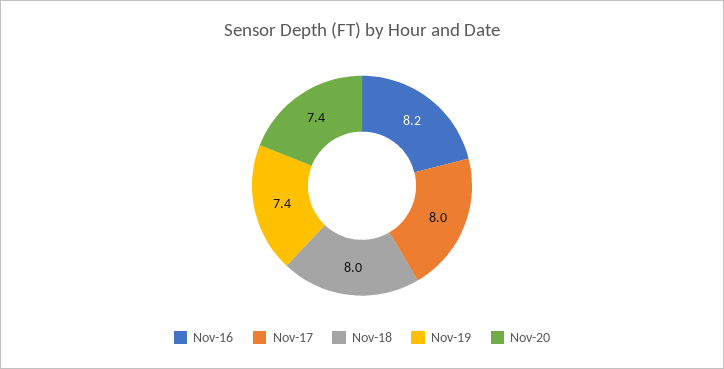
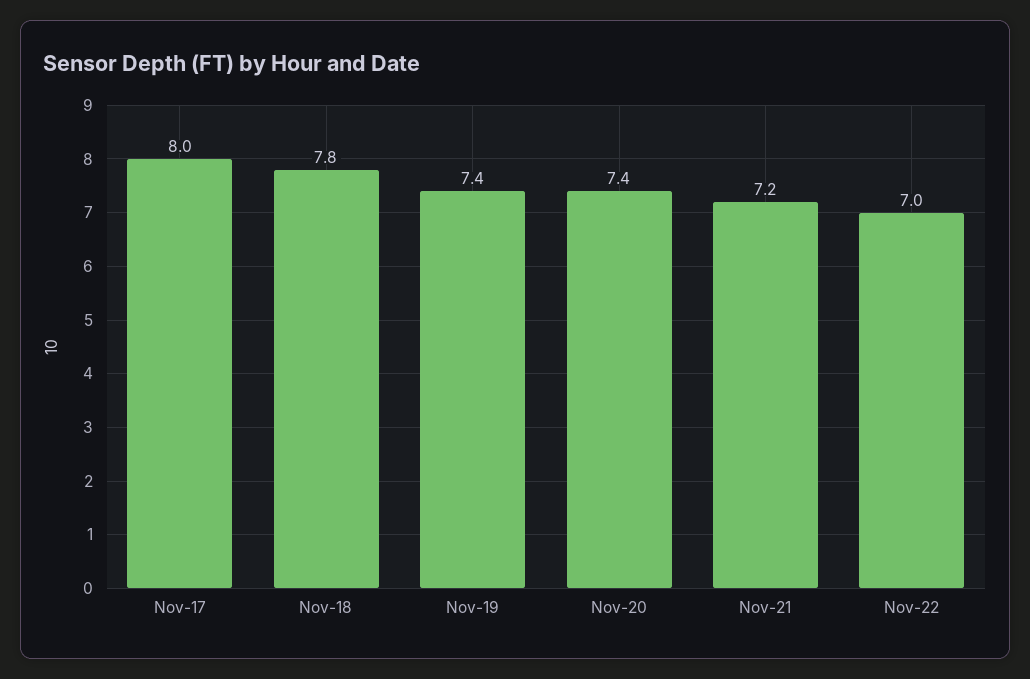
Nov-16: 8.2 -> none
Nov-18: 8 -> 7.8
Nov-21: none -> 7.2
Nov-22: none -> 7

